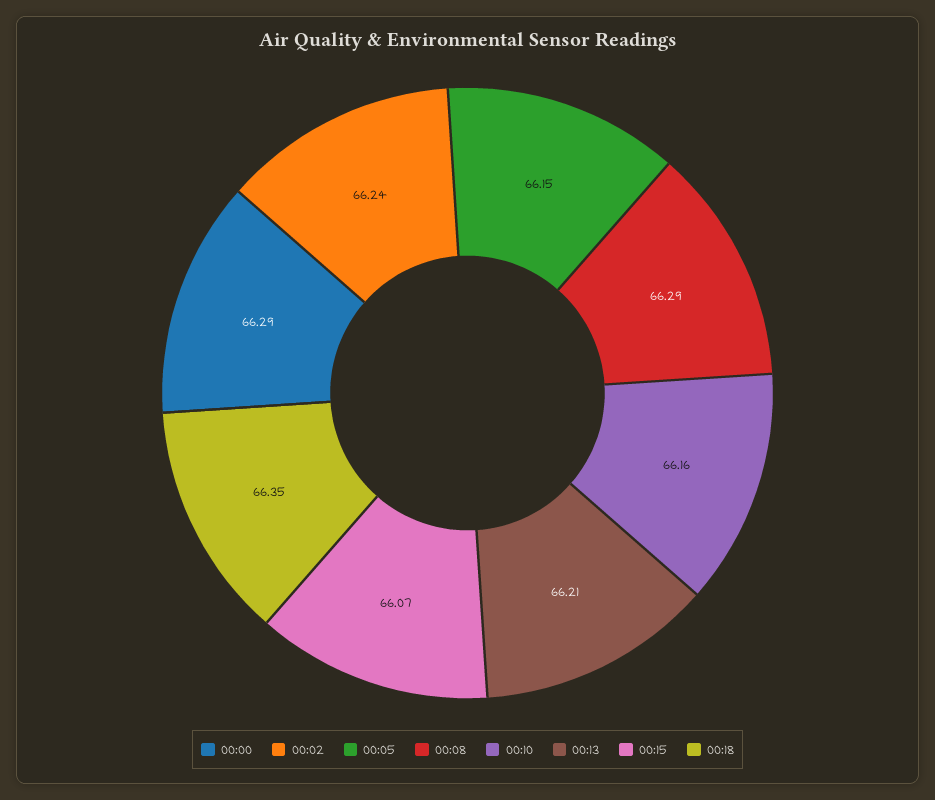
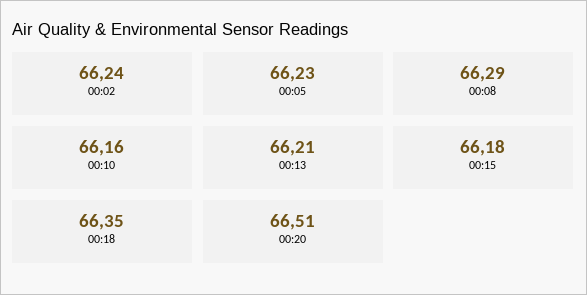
00:00: 66.29 -> none
00:05: 66.15 -> 66.23
00:15: 66.07 -> 66.18
00:20: none -> 66.51

